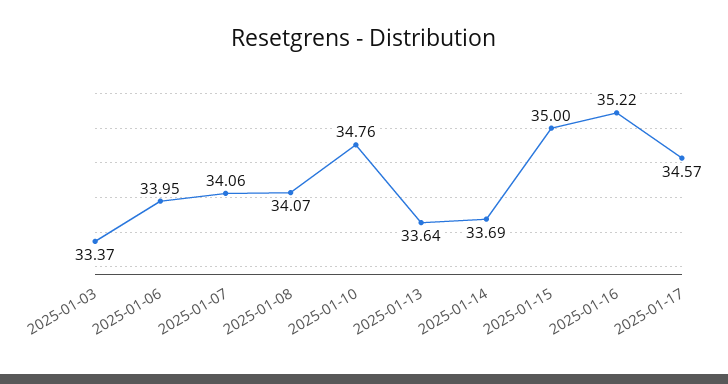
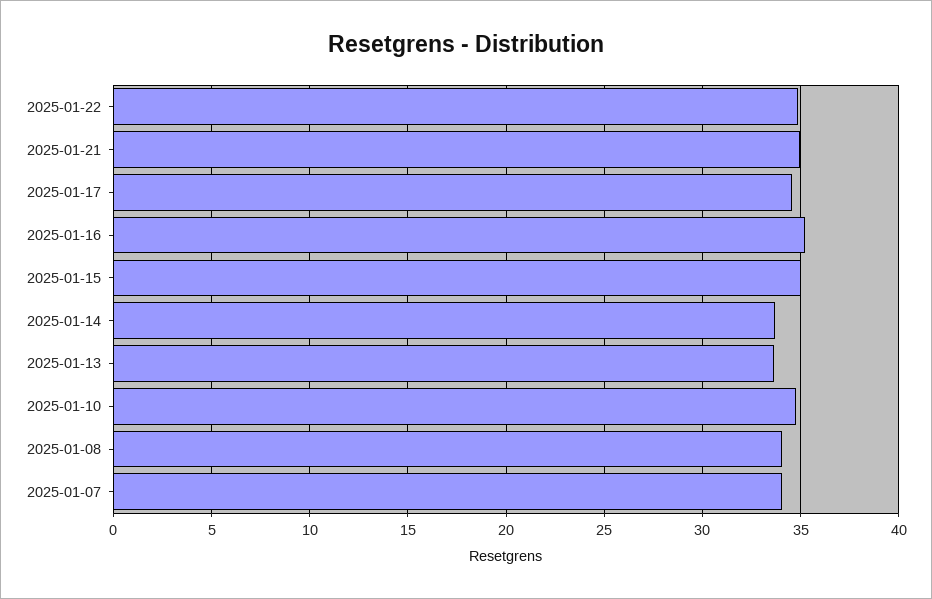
2025-01-03: 33.37 -> none
2025-01-06: 33.95 -> none
2025-01-22: none -> 35
2025-01-21: none -> 35

